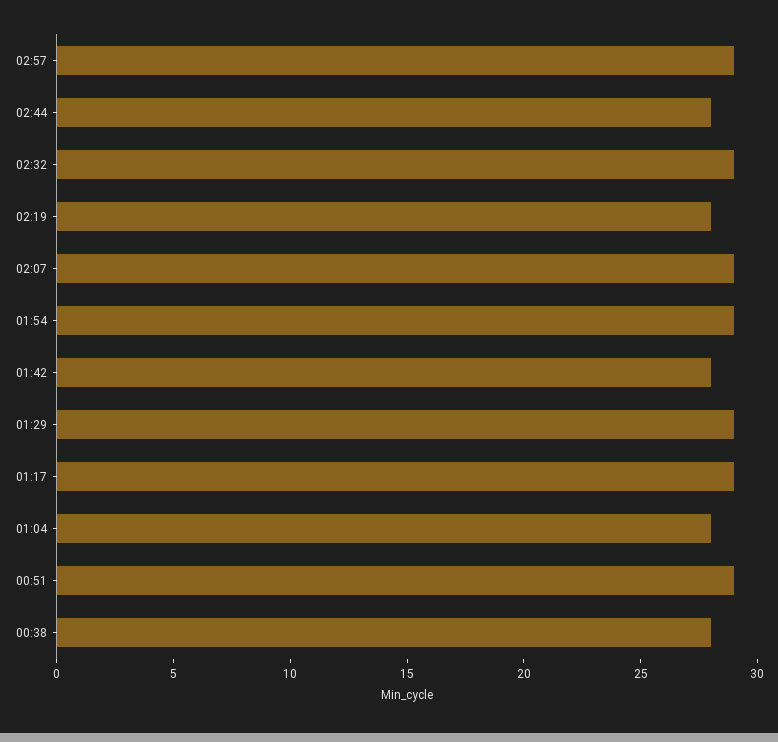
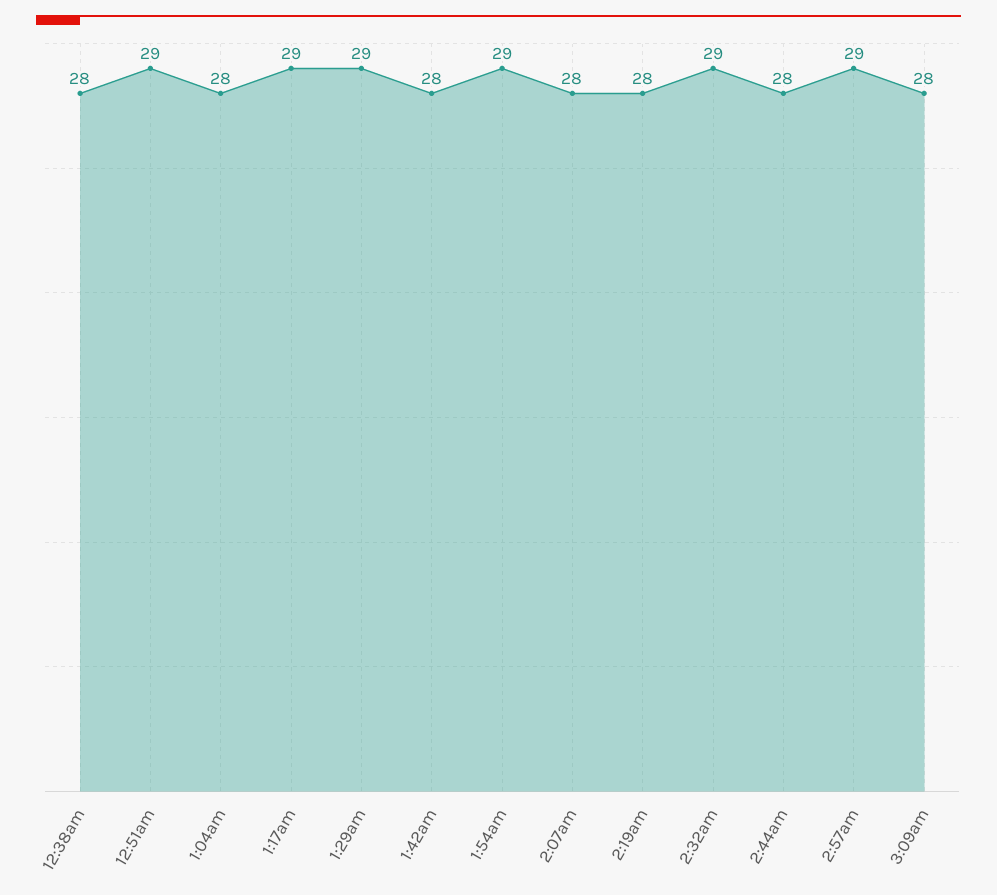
02:07: 29 -> 28
3:09am: none -> 28

